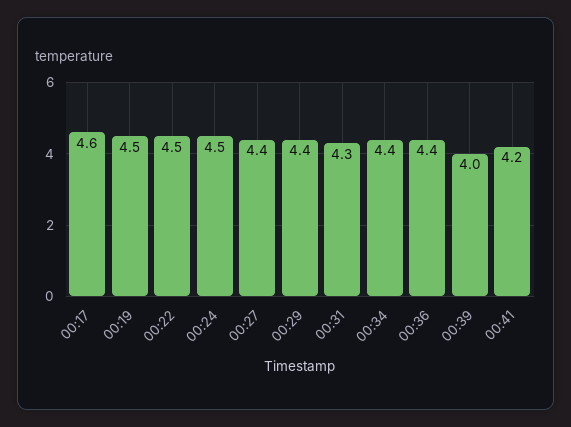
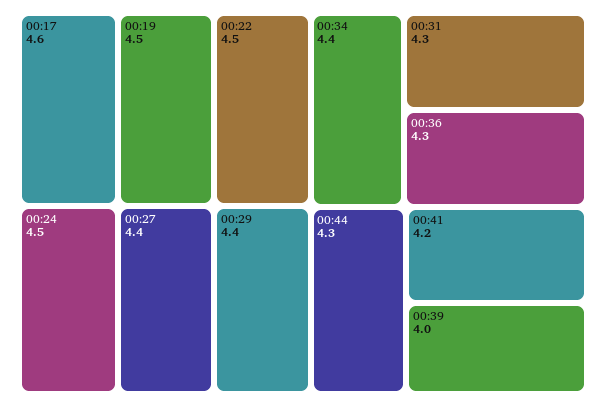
00:36: 4.4 -> 4.3
00:44: none -> 4.3

